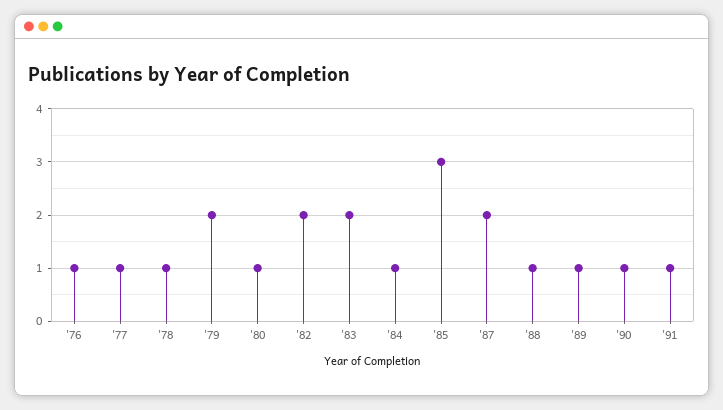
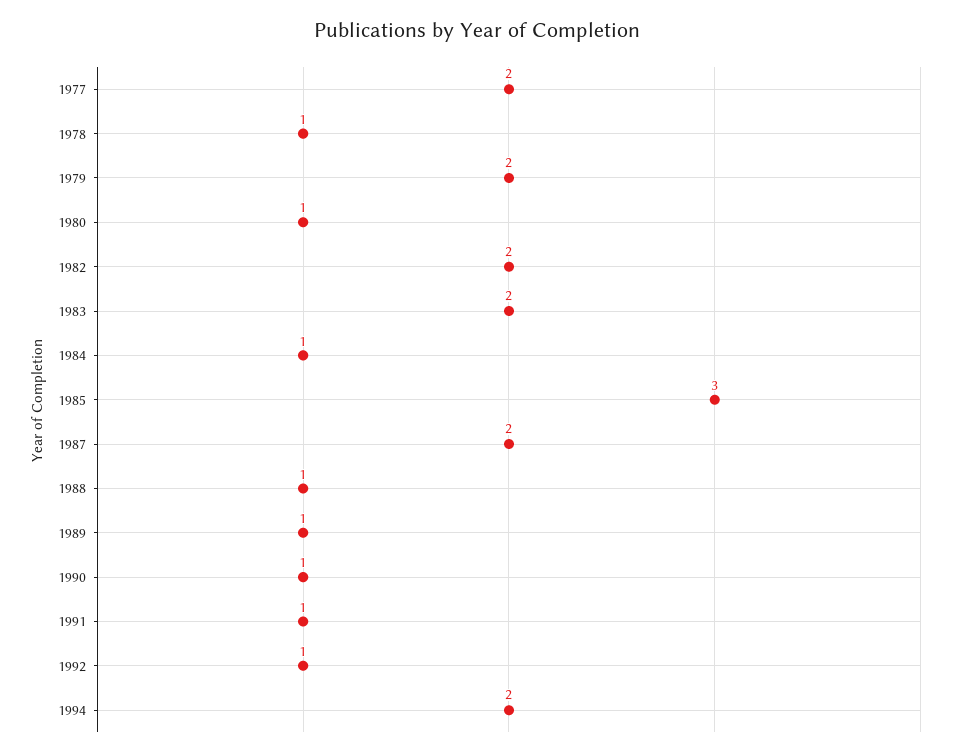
'76: 1 -> none
'77: 1 -> 2
1992: none -> 1
1994: none -> 2

